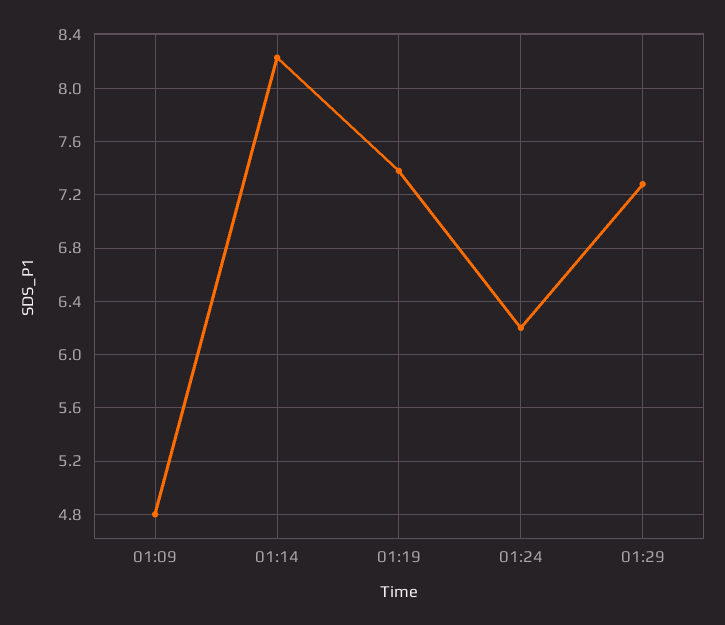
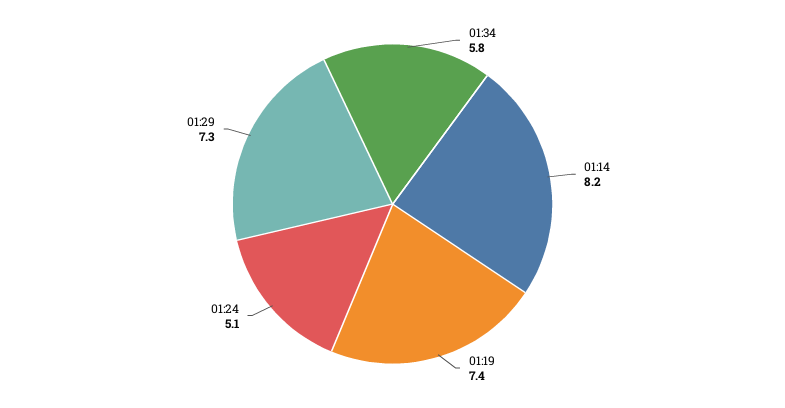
01:09: 4.8 -> none
01:24: 6.2 -> 5.1
01:34: none -> 5.8

